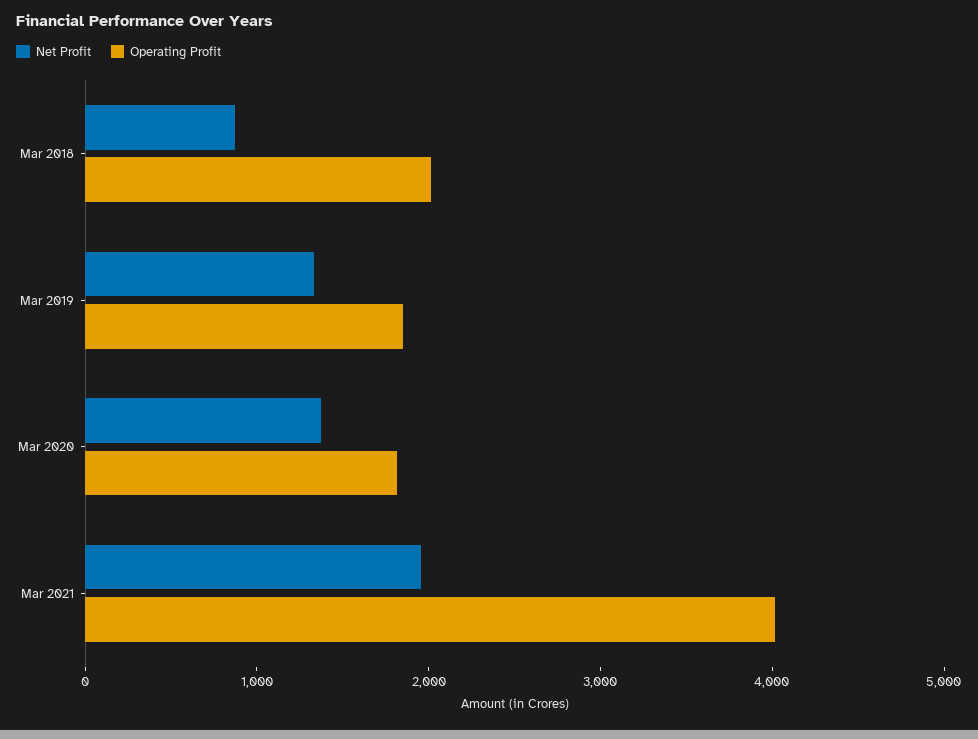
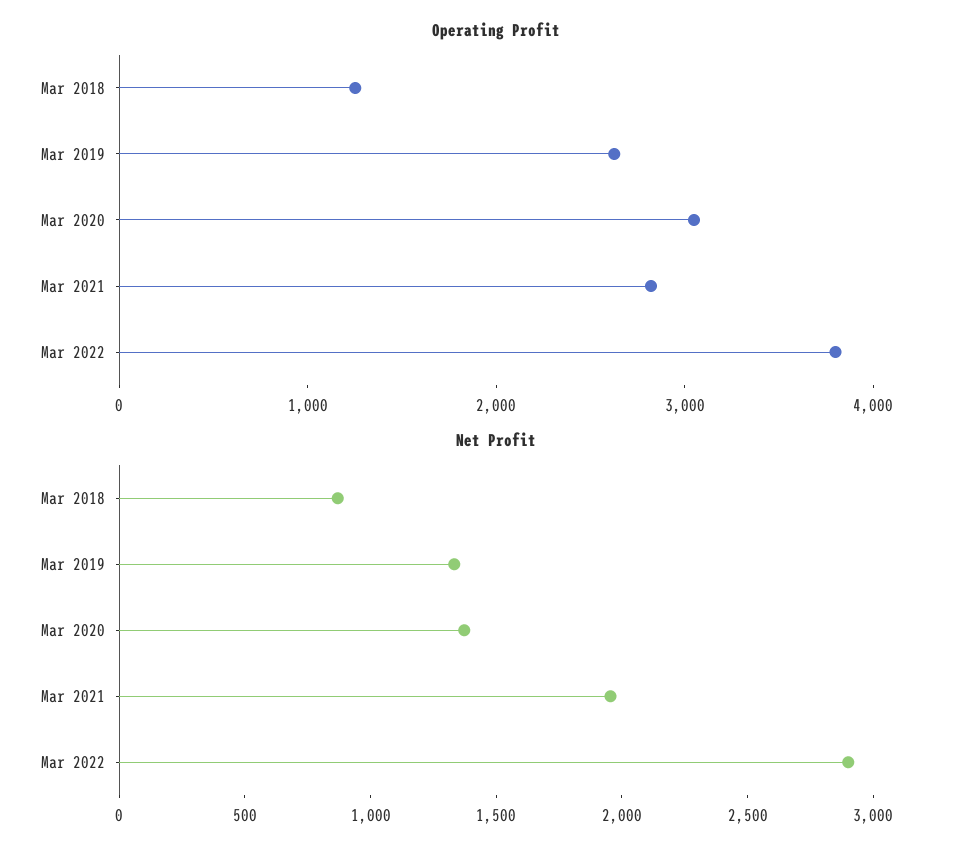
Operating Profit, Mar 2018: 2000 -> 1200
Operating Profit, Mar 2019: 1800 -> 2600
Operating Profit, Mar 2020: 1800 -> 3000
Operating Profit, Mar 2021: 4000 -> 2800
Operating Profit, Mar 2022: none -> 3800
Net Profit, Mar 2022: none -> 2900

